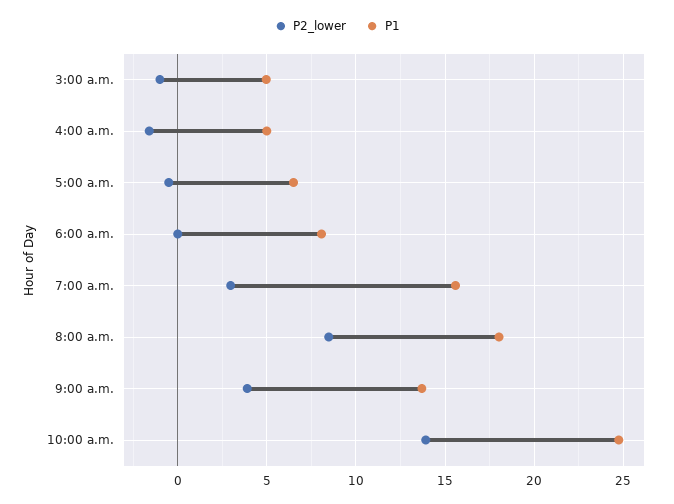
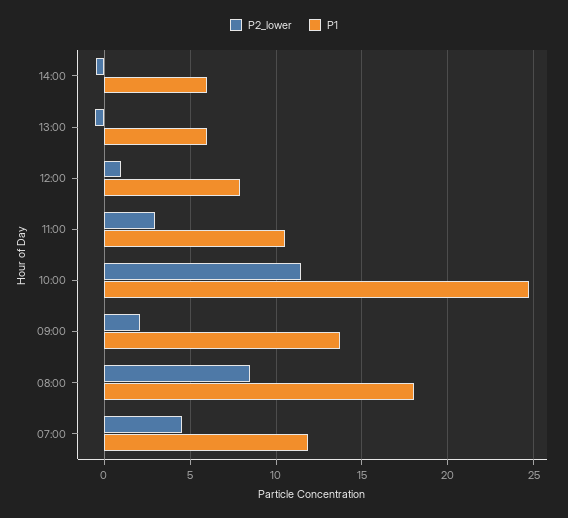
P2_lower, 3:00 a.m.: -1 -> none
P1, 3:00 a.m.: 5 -> none
P2_lower, 4:00 a.m.: -1.5 -> none
P1, 4:00 a.m.: 5 -> none
P2_lower, 5:00 a.m.: -0.5 -> none
P1, 5:00 a.m.: 6.5 -> none
P2_lower, 6:00 a.m.: 0 -> none
P1, 6:00 a.m.: 8 -> none
P2_lower, 7:00 a.m.: 3 -> 4.5
P1, 7:00 a.m.: 15.5 -> 12
P2_lower, 9:00 a.m.: 4 -> 2
P2_lower, 10:00 a.m.: 14 -> 11.5
P2_lower, 14:00: none -> -0.5
P1, 14:00: none -> 6
P2_lower, 13:00: none -> -0.5
P1, 13:00: none -> 6
P2_lower, 12:00: none -> 1
P1, 12:00: none -> 8
P2_lower, 11:00: none -> 3
P1, 11:00: none -> 10.5

